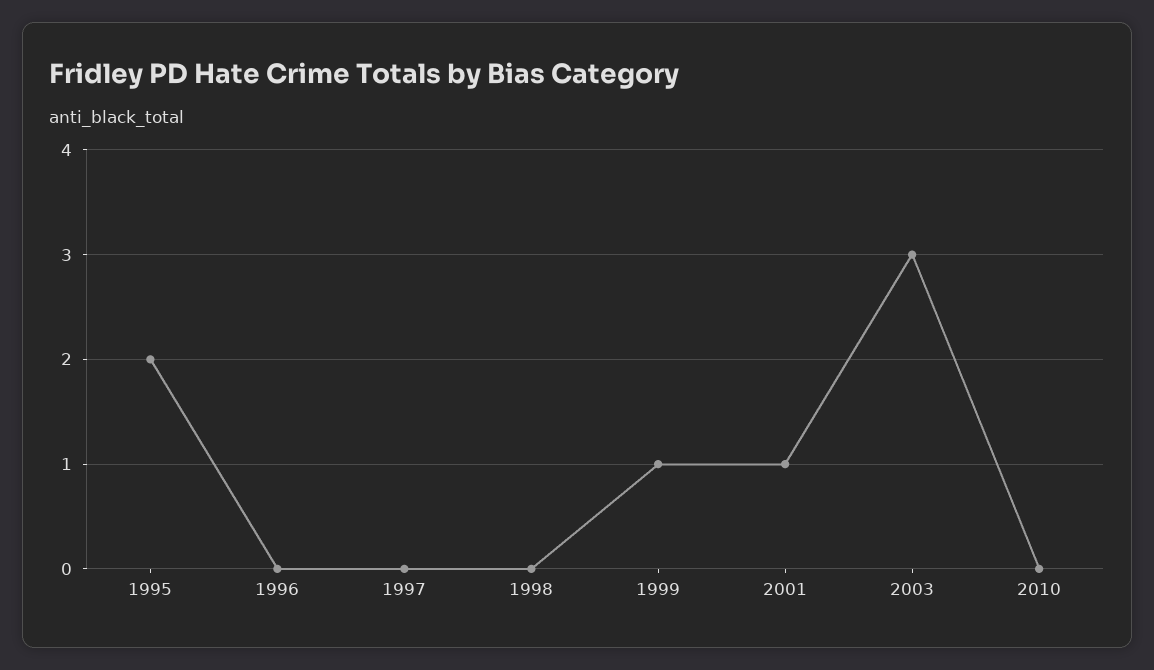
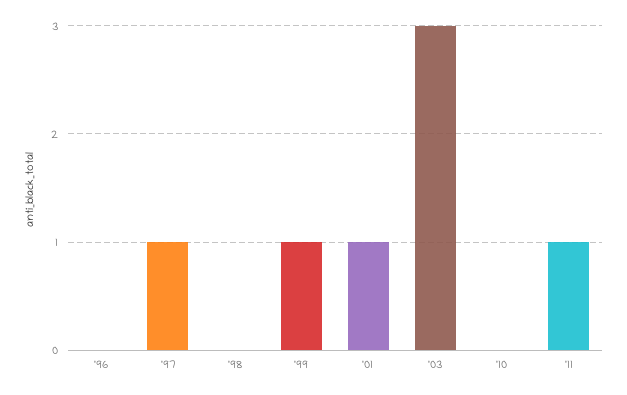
1995: 2 -> none
1997: 0 -> 1
'11: none -> 1

